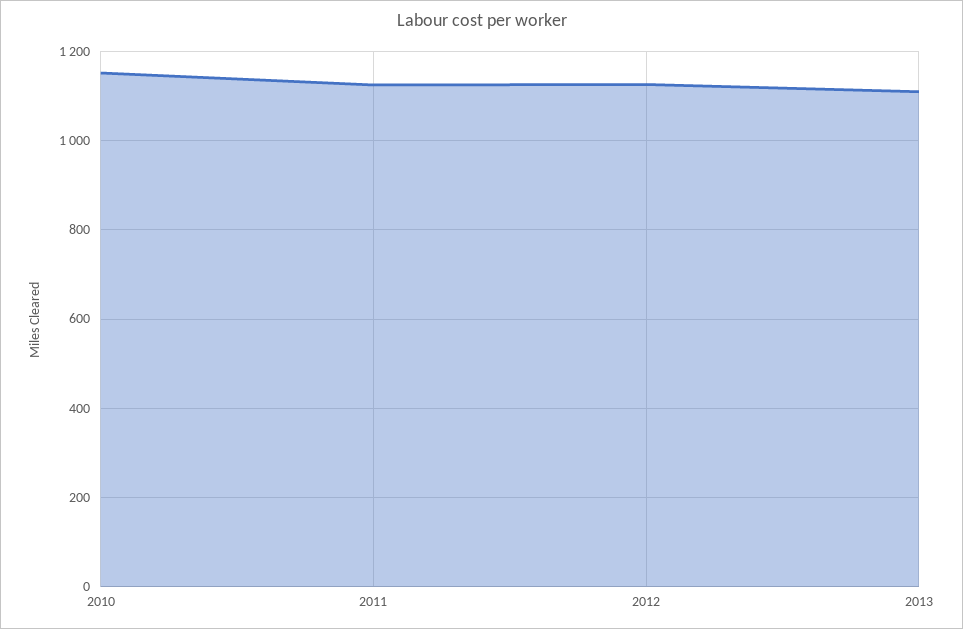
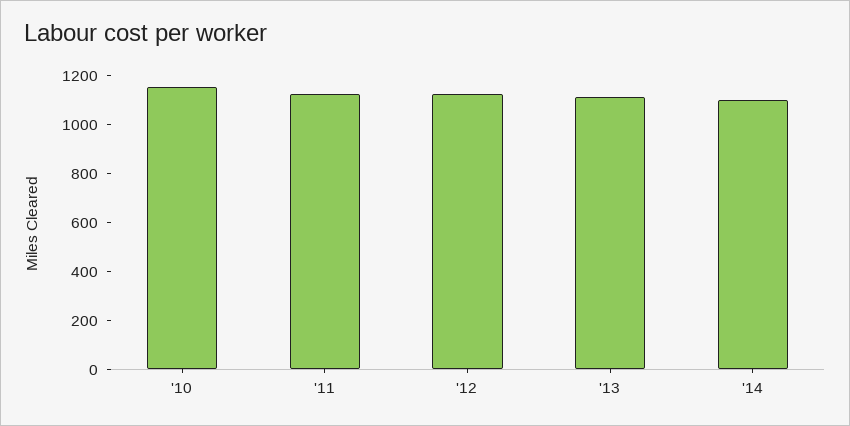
'14: none -> 1100

